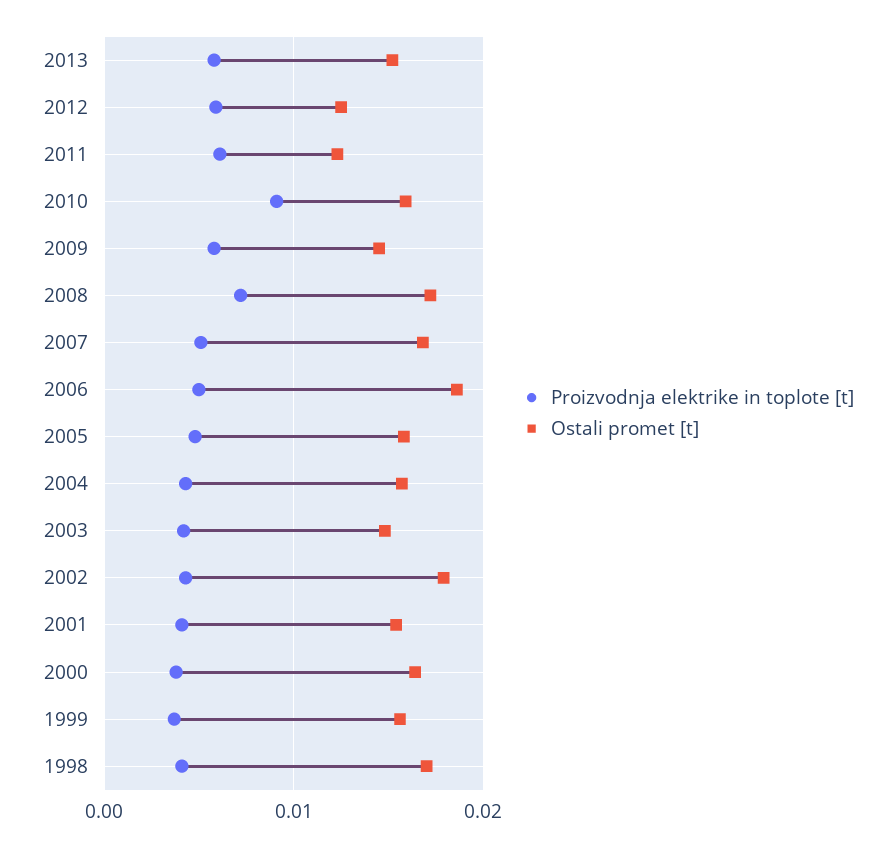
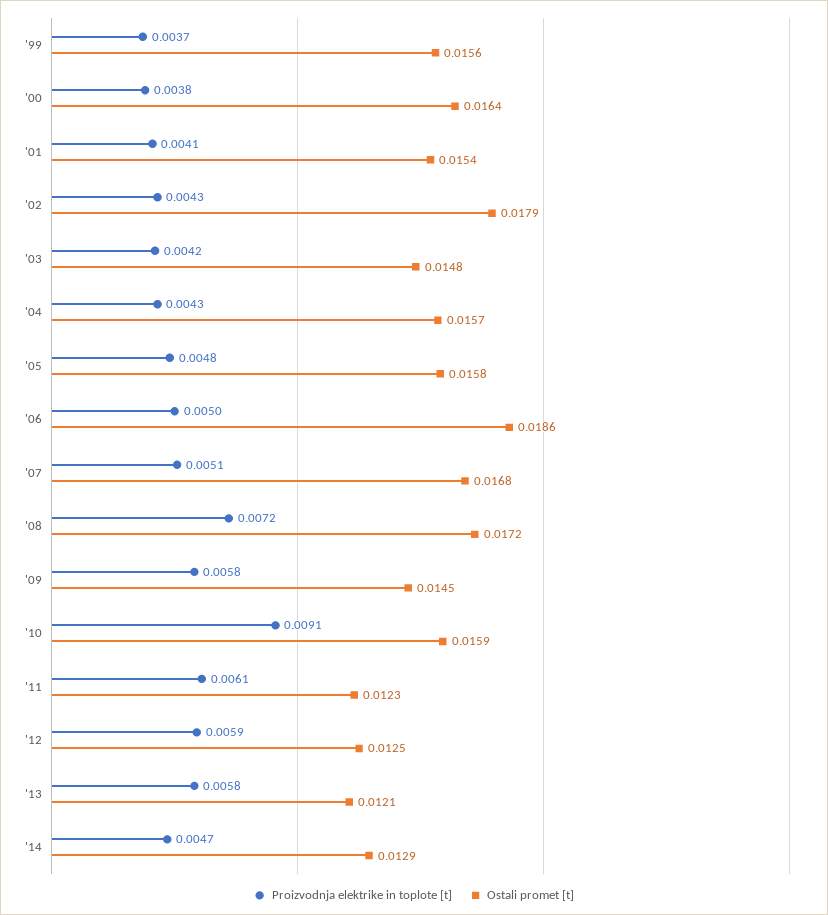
Ostali promet [t], 2013: 0.015 -> 0.0121
Proizvodnja elektrike in toplote [t], 1998: 0.004 -> none
Ostali promet [t], 1998: 0.017 -> none
Proizvodnja elektrike in toplote [t], '14: none -> 0.0047
Ostali promet [t], '14: none -> 0.0129

